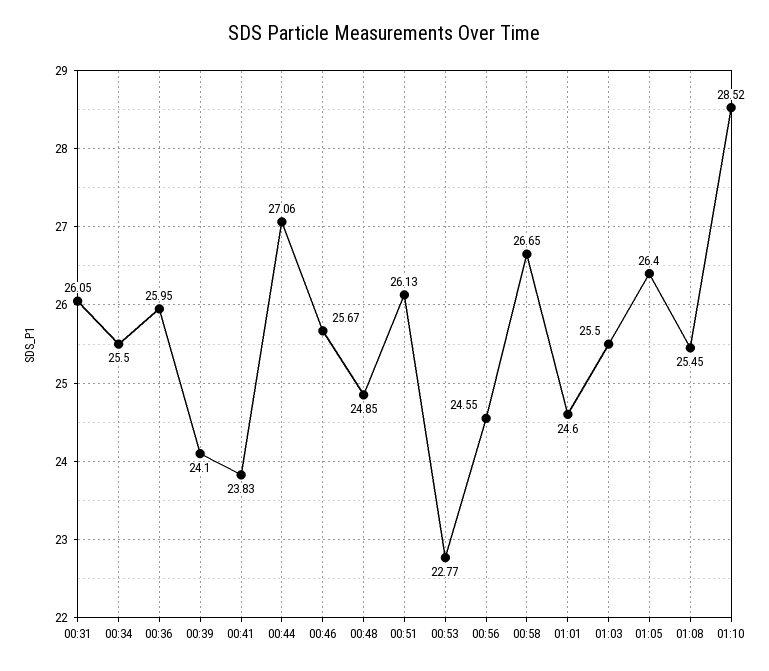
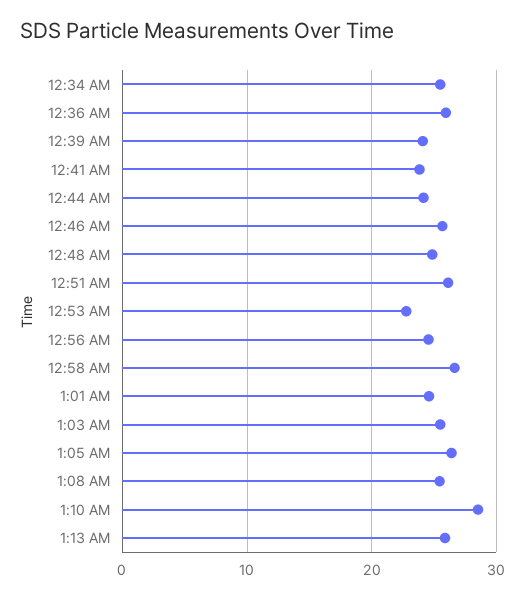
00:31: 26.05 -> none
00:44: 27.06 -> 24
1:13 AM: none -> 26

